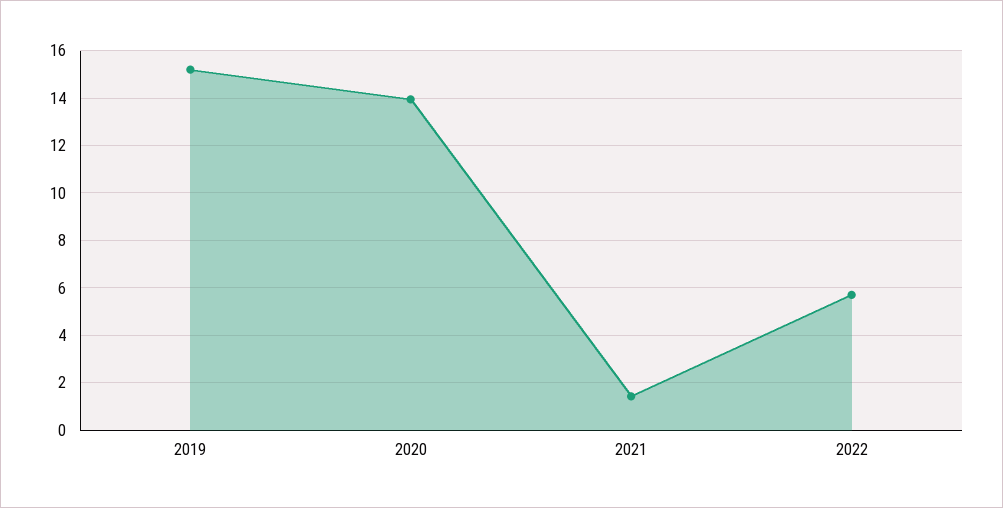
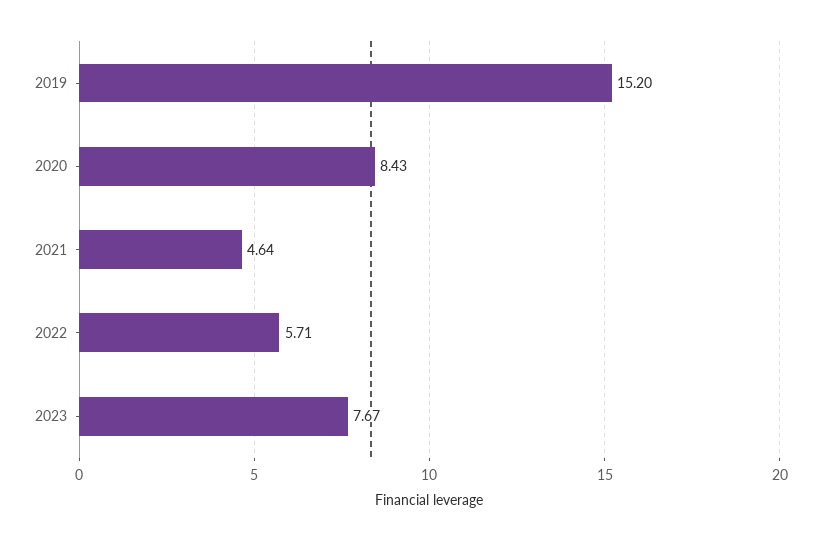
2020: 14 -> 8.43
2021: 1.5 -> 4.64
2023: none -> 7.67

